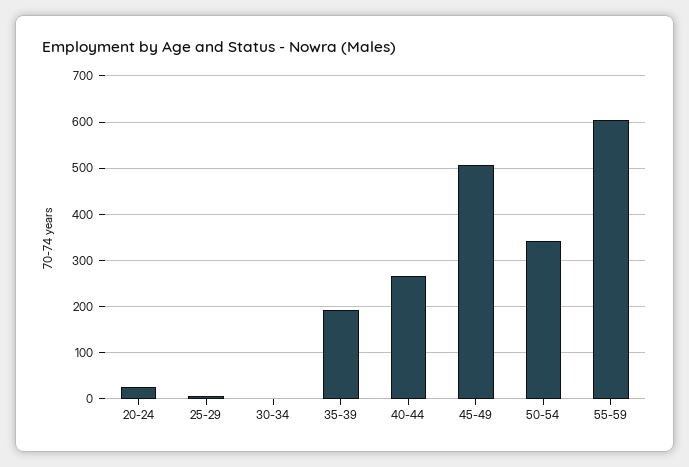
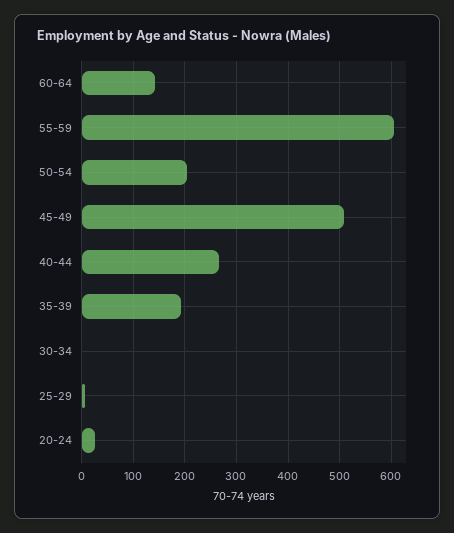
50-54: 340 -> 200
60-64: none -> 140

